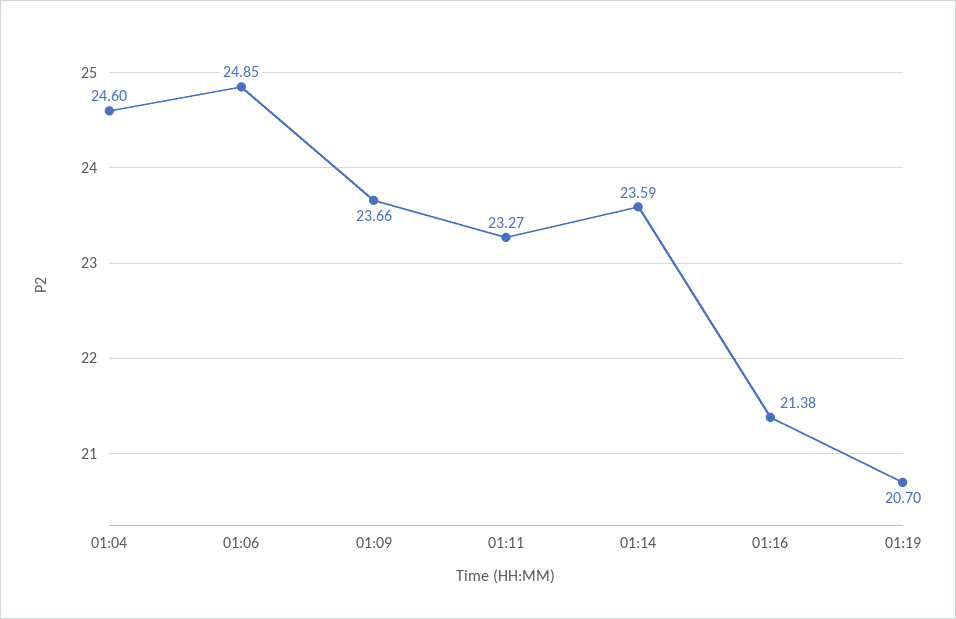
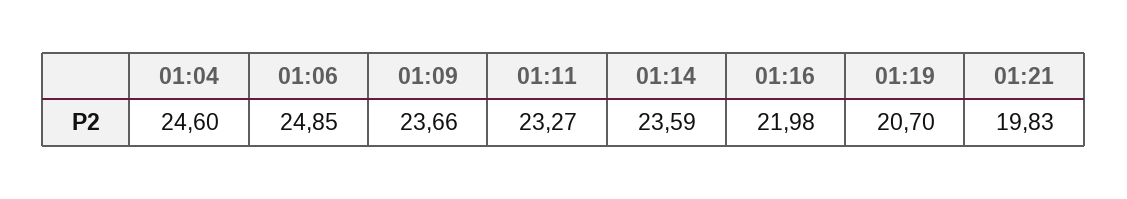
01:16: 21.38 -> 21.98
01:21: none -> 19.83

